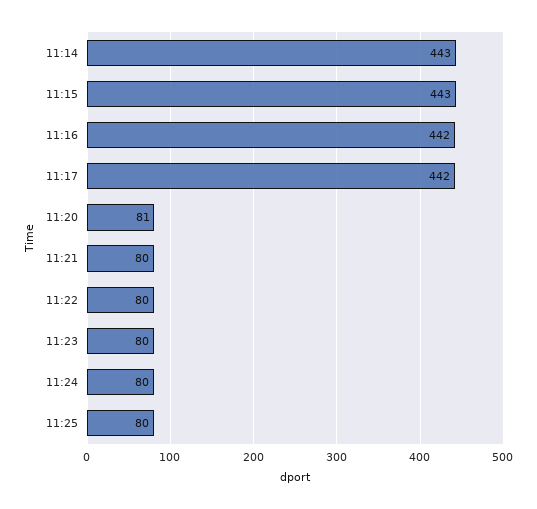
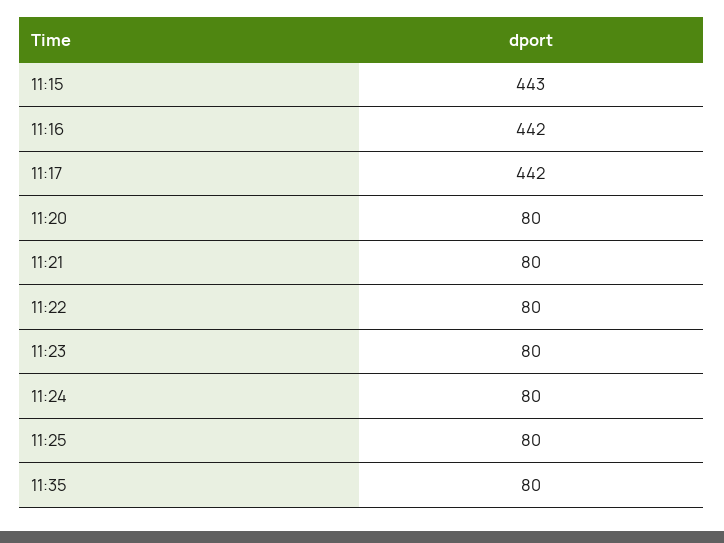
11:14: 443 -> none
11:20: 81 -> 80
11:35: none -> 80

